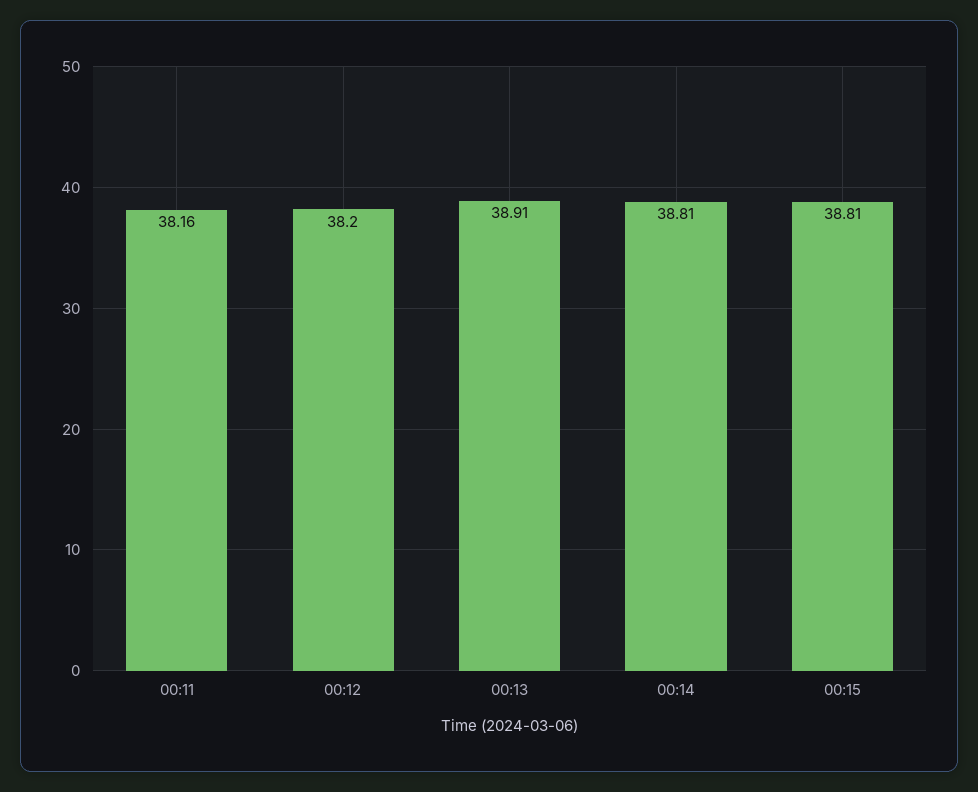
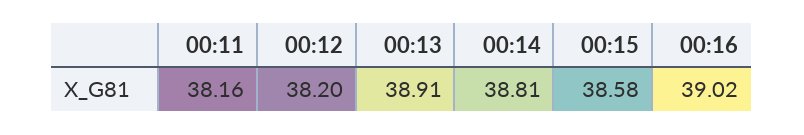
00:15: 38.81 -> 38.58
00:16: none -> 39.02

